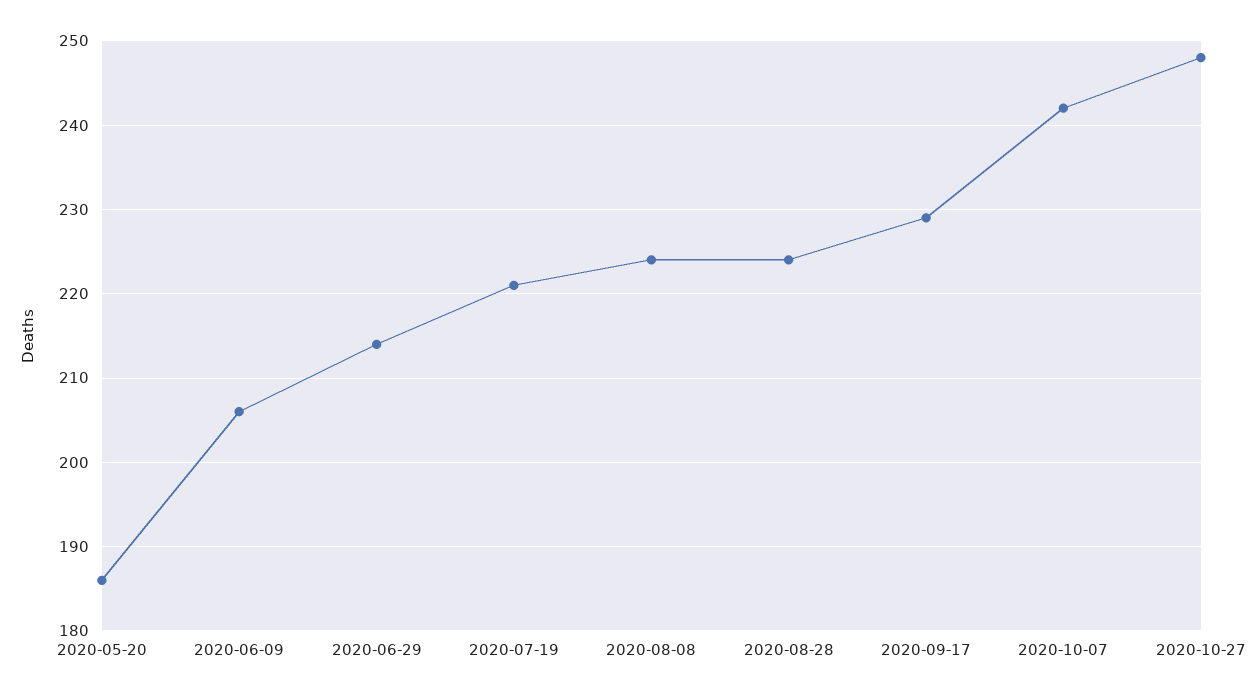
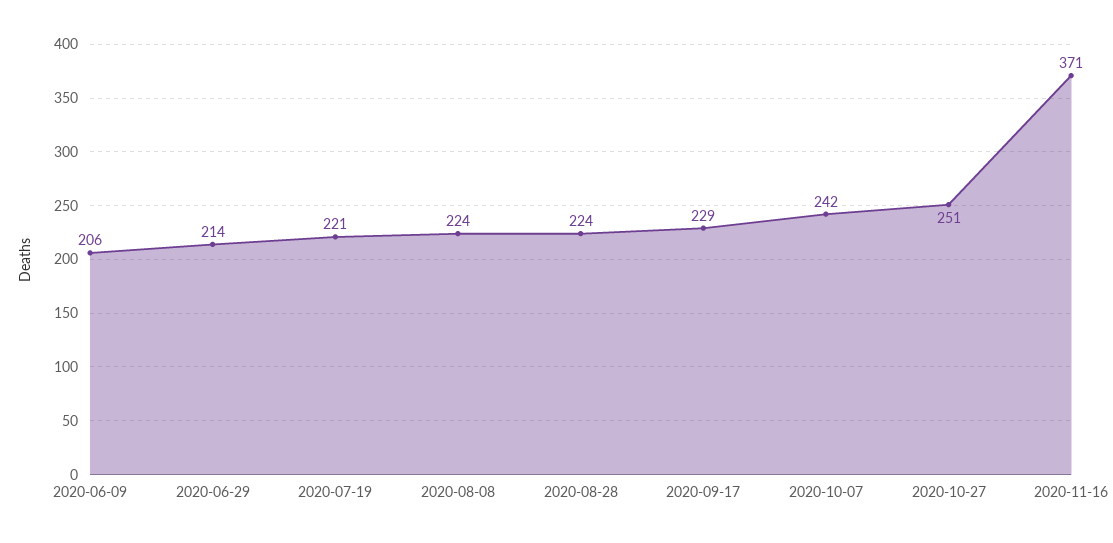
2020-05-20: 186 -> none
2020-10-27: 248 -> 251
2020-11-16: none -> 371

